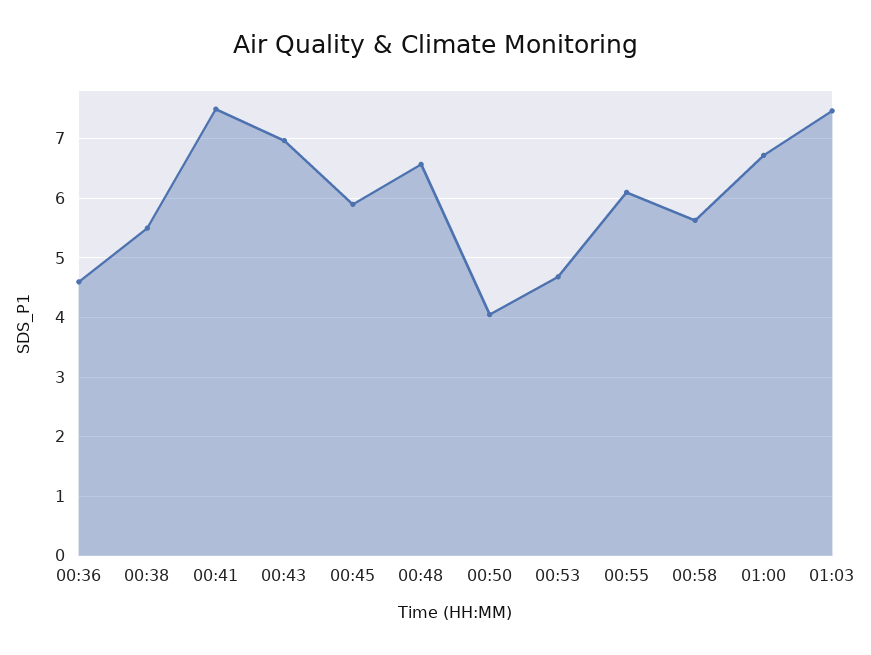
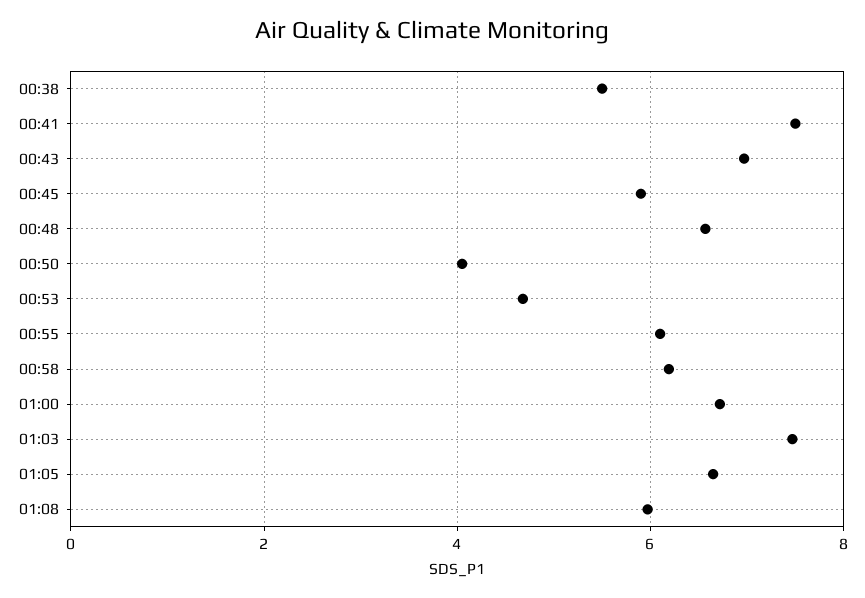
00:36: 4.6 -> none
00:58: 5.6 -> 6.2
01:05: none -> 6.6
01:08: none -> 6

